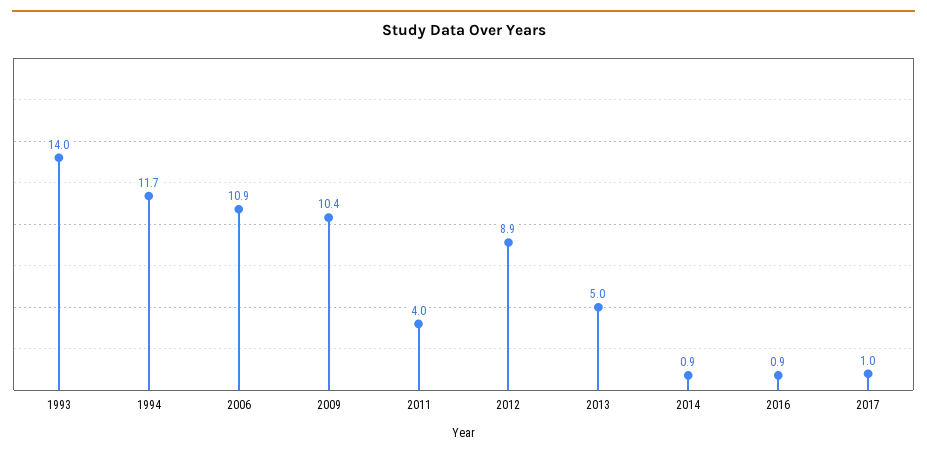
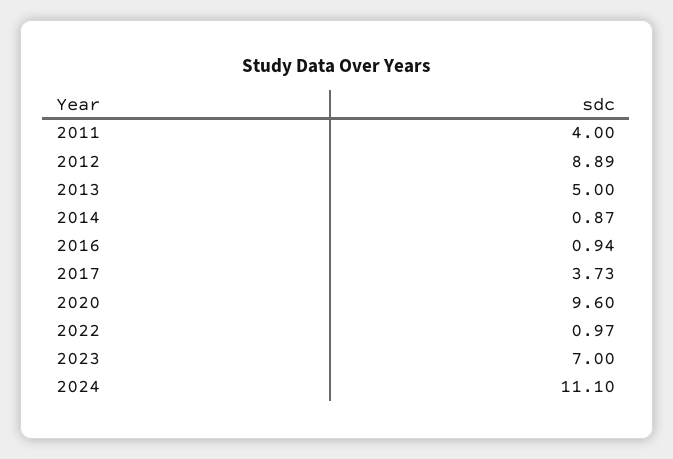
1993: 14 -> none
1994: 11.7 -> none
2006: 10.9 -> none
2009: 10.4 -> none
2017: 1 -> 3.73
2020: none -> 9.6
2022: none -> 0.97
2023: none -> 7
2024: none -> 11.1

